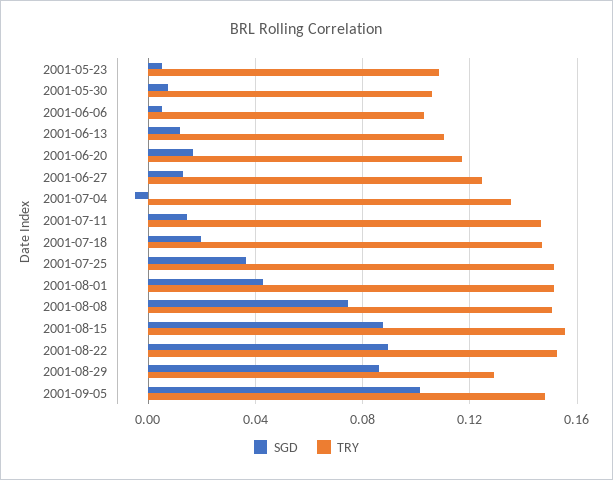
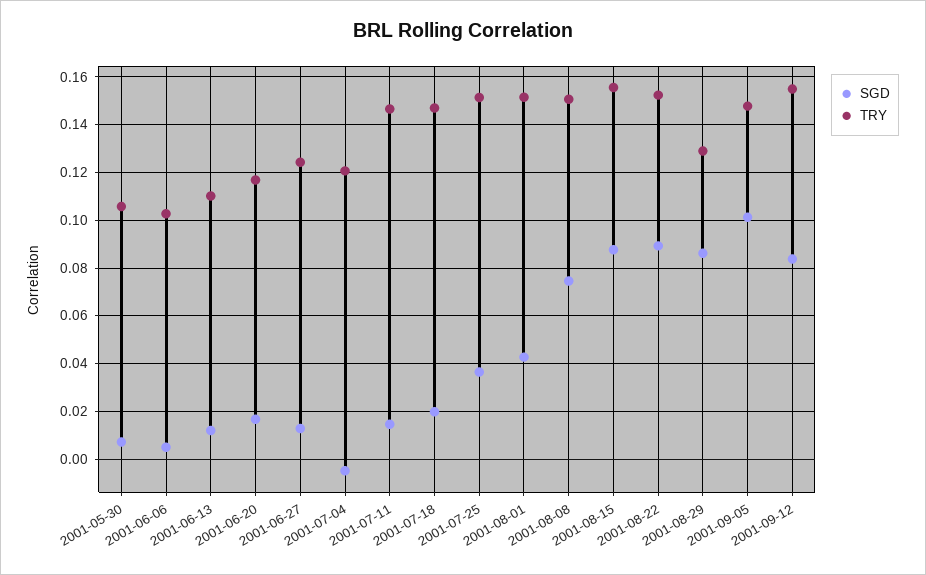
SGD, 2001-05-23: 0.005 -> none
TRY, 2001-05-23: 0.11 -> none
TRY, 2001-07-04: 0.135 -> 0.12
SGD, 2001-09-12: none -> 0.085
TRY, 2001-09-12: none -> 0.155

